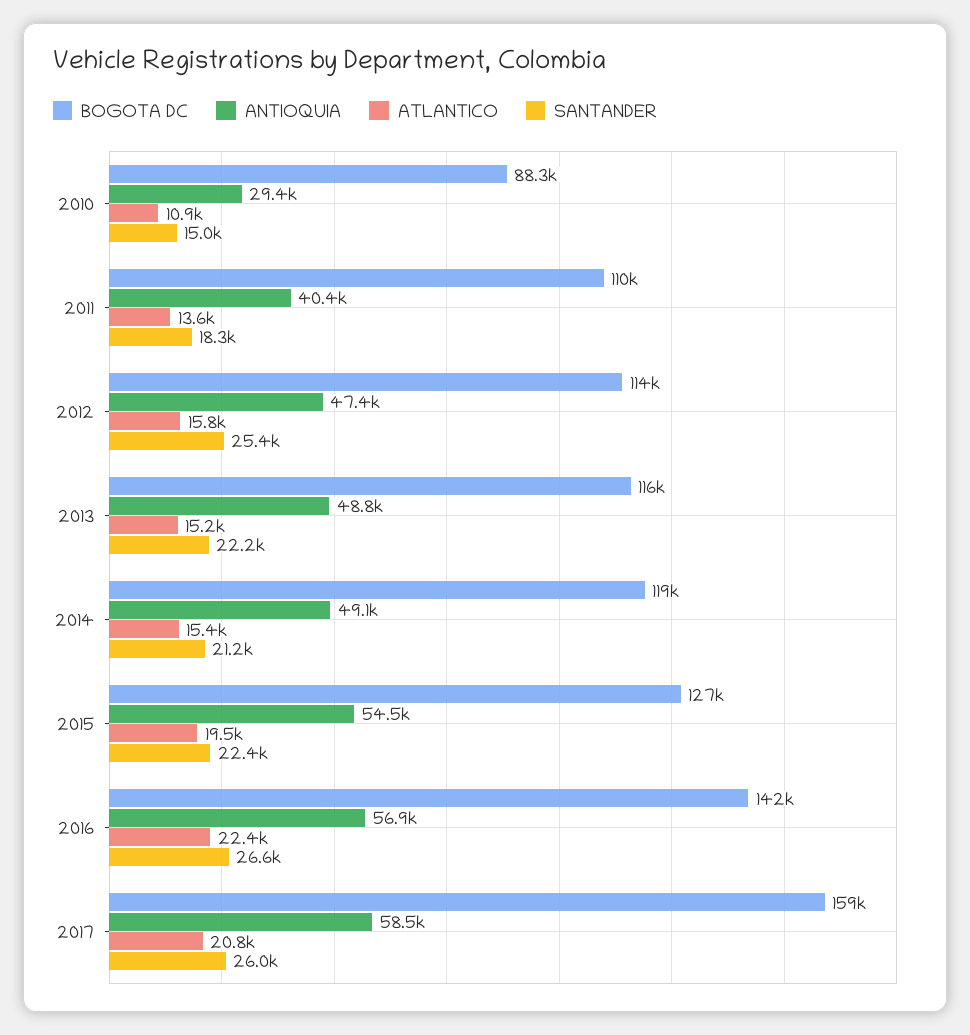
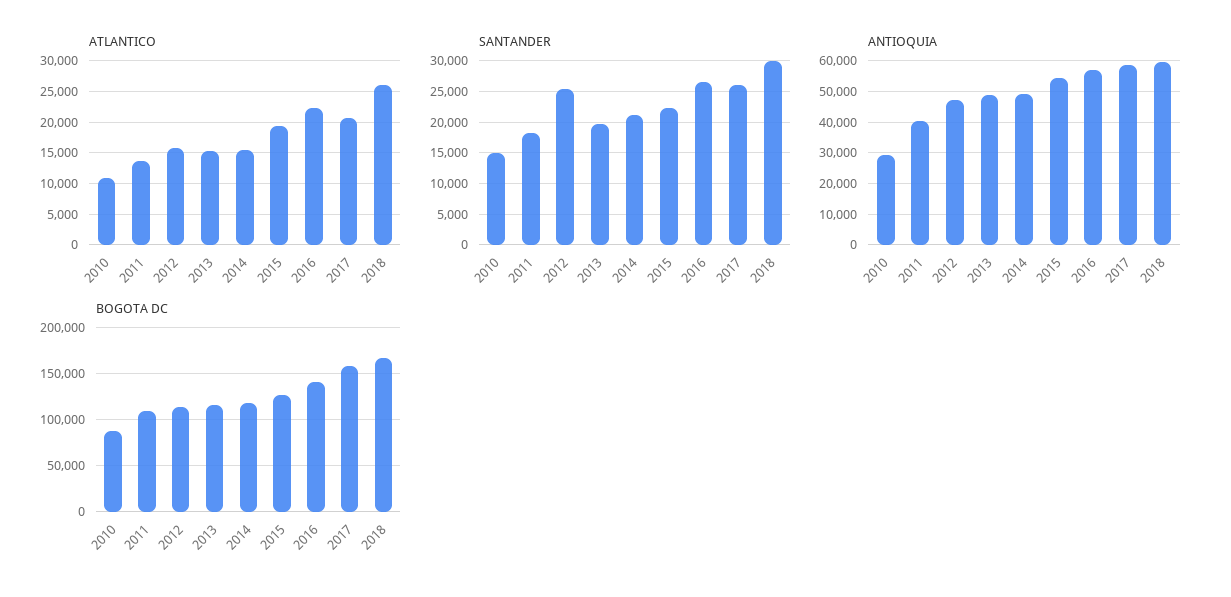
SANTANDER, 2013: 22200 -> 20000
ATLANTICO, 2018: none -> 26000
SANTANDER, 2018: none -> 30000
ANTIOQUIA, 2018: none -> 60000
BOGOTA DC, 2018: none -> 170000

